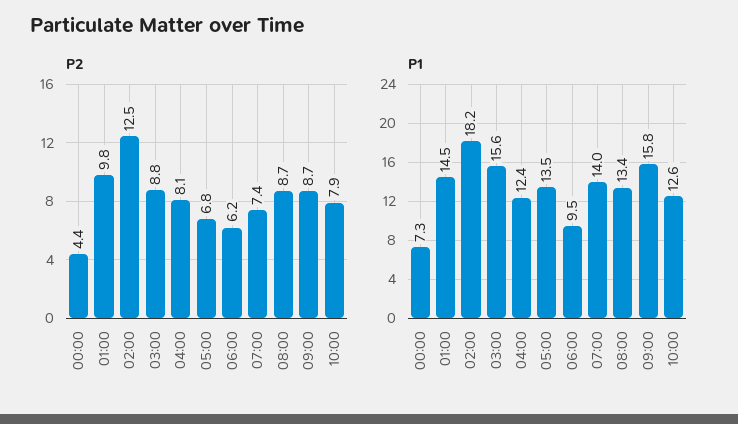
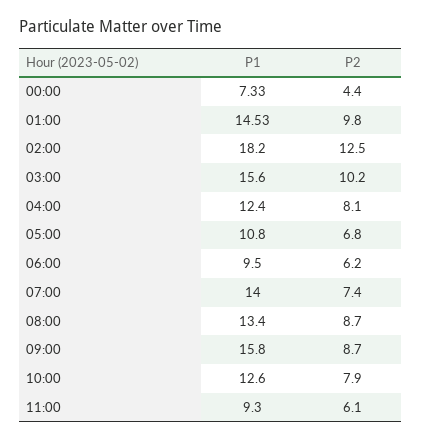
P2, 03:00: 8.8 -> 10.2
P1, 05:00: 13.5 -> 10.8
P1, 11:00: none -> 9.3
P2, 11:00: none -> 6.1

